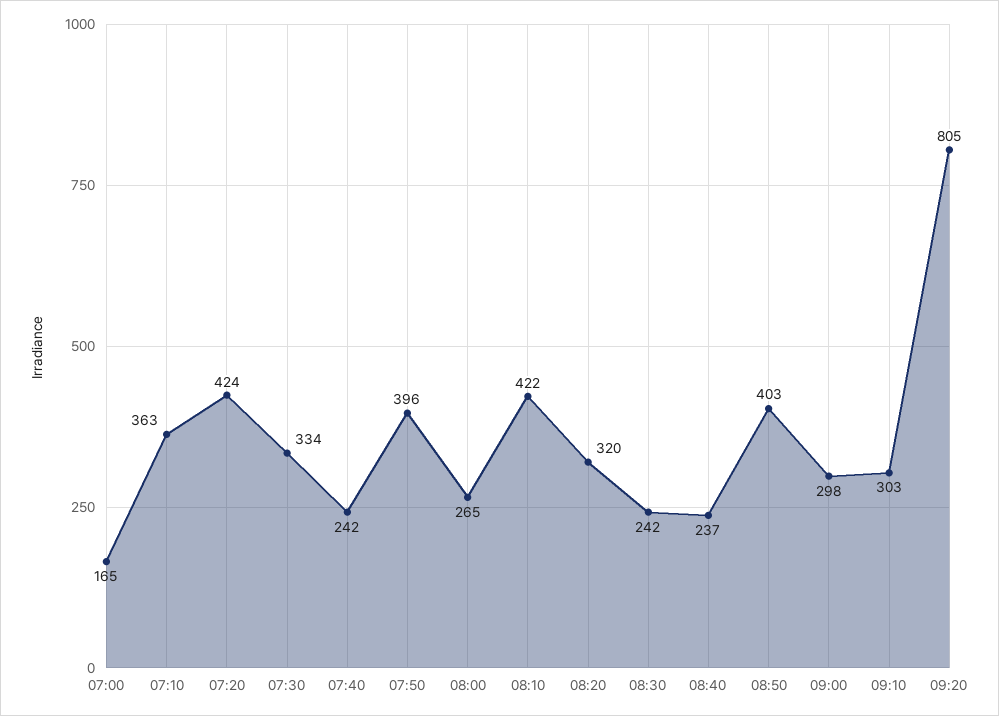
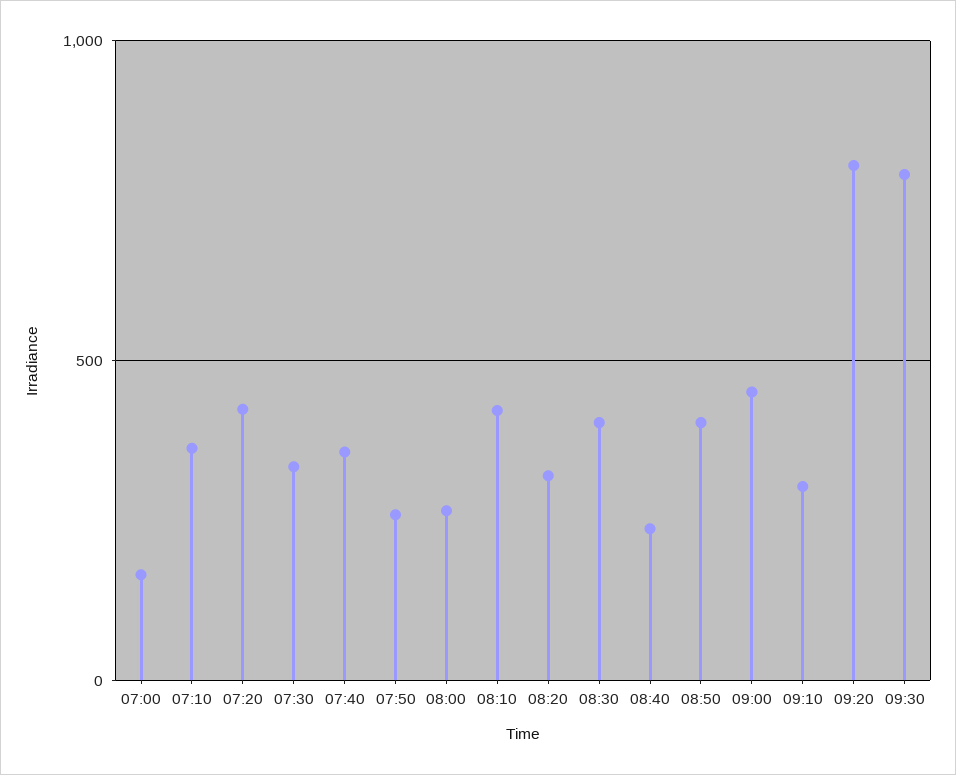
07:40: 242 -> 350
07:50: 396 -> 250
08:30: 242 -> 400
09:00: 298 -> 450
09:30: none -> 800

